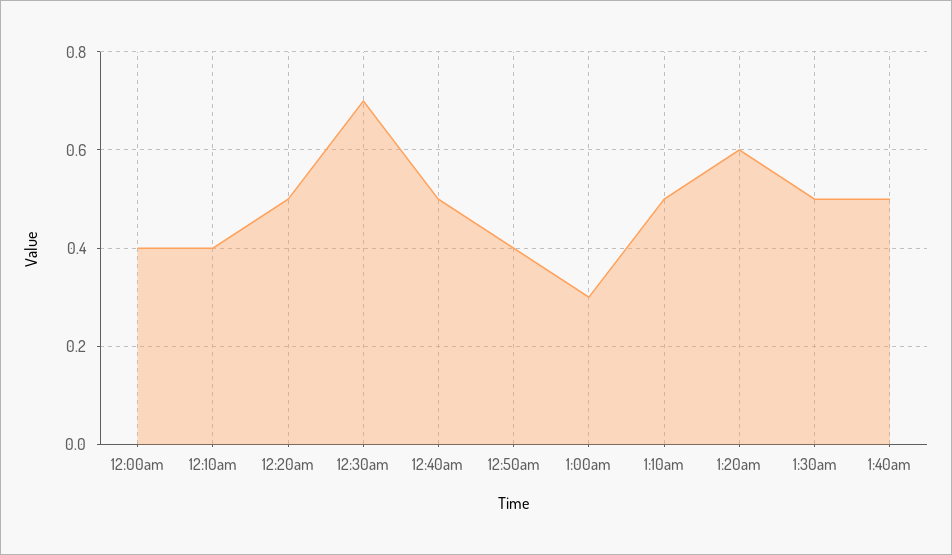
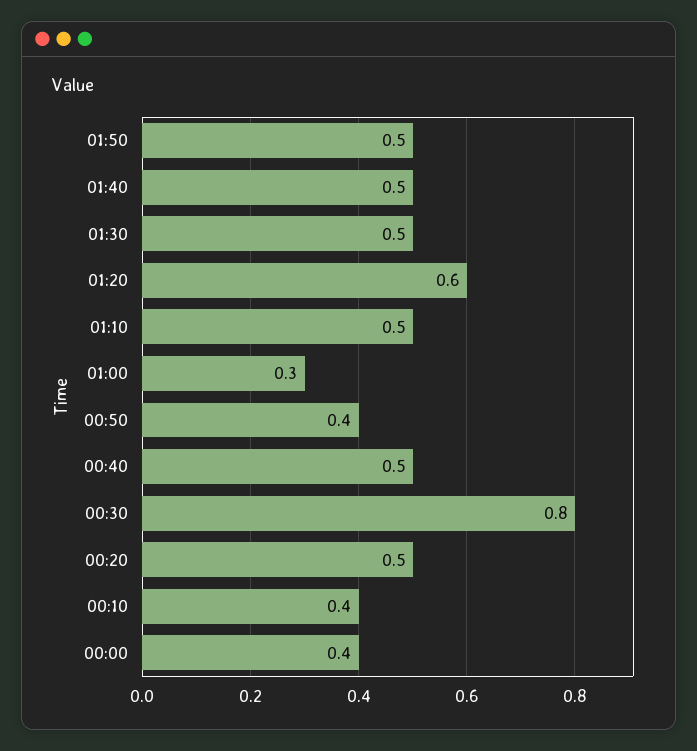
12:30am: 0.7 -> 0.8
01:50: none -> 0.5

